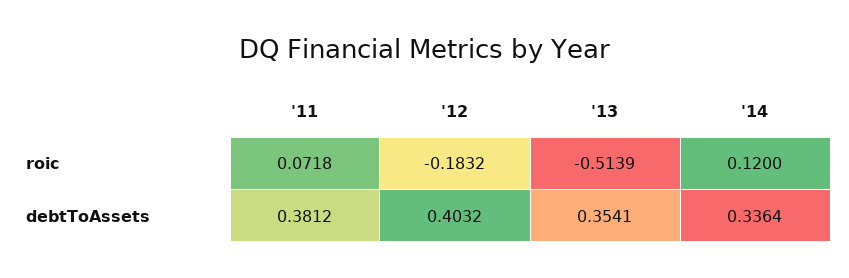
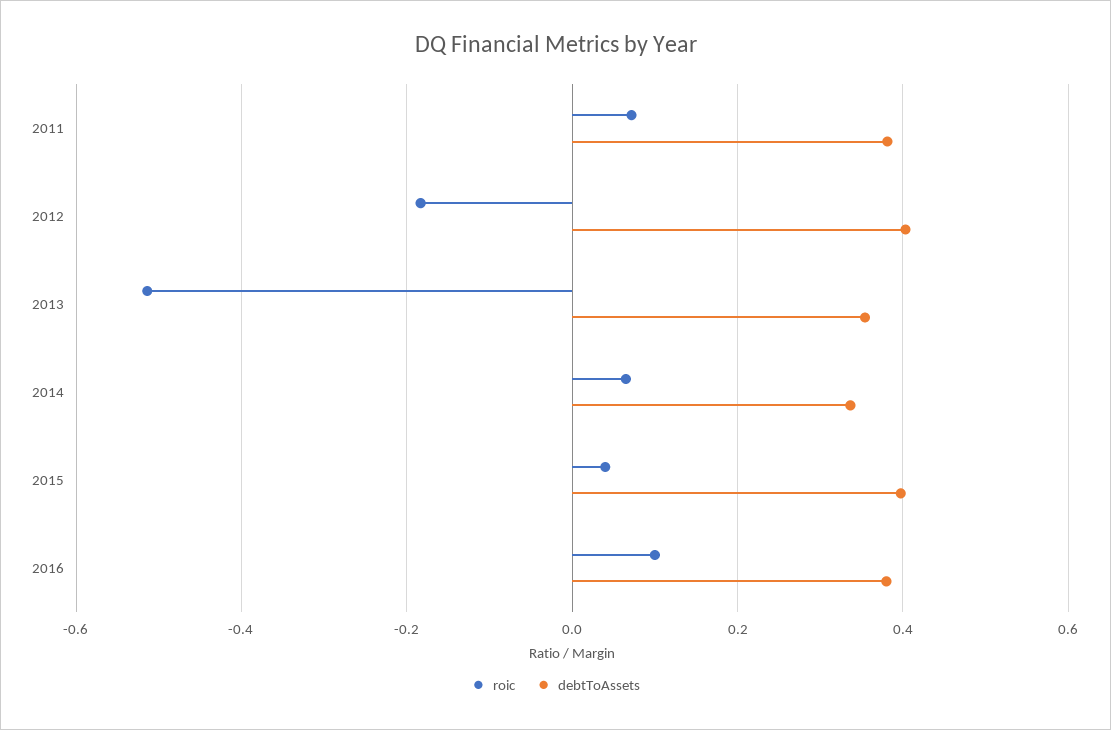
roic, '14: 0.12 -> 0.06
roic, 2015: none -> 0.04
debtToAssets, 2015: none -> 0.4
roic, 2016: none -> 0.1
debtToAssets, 2016: none -> 0.38

